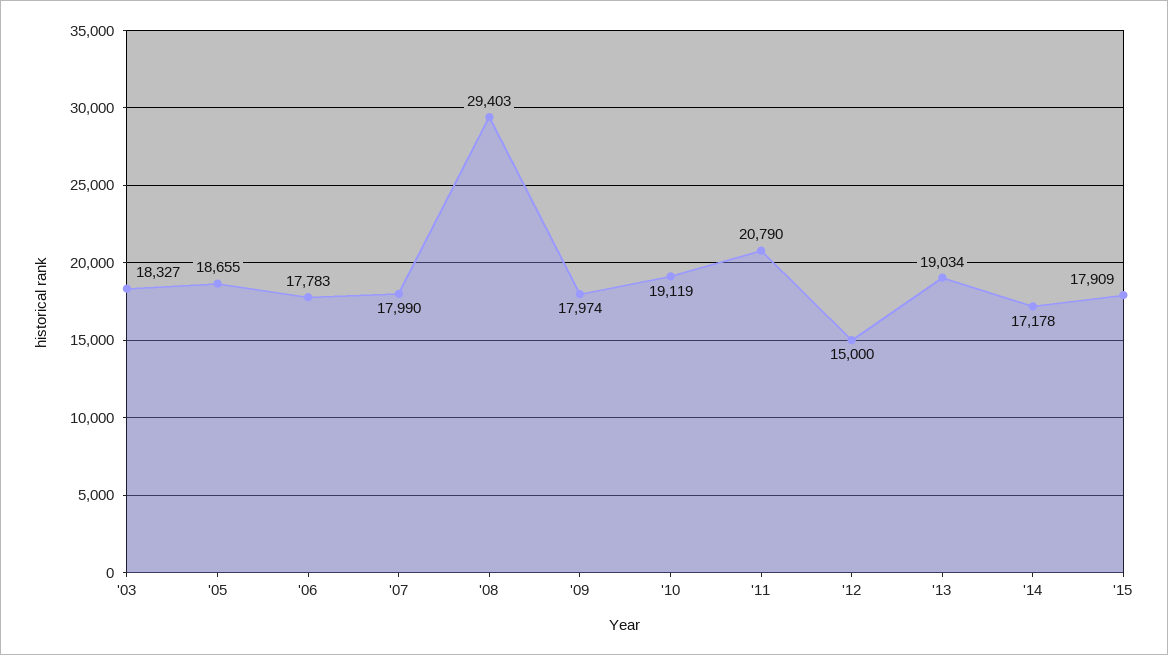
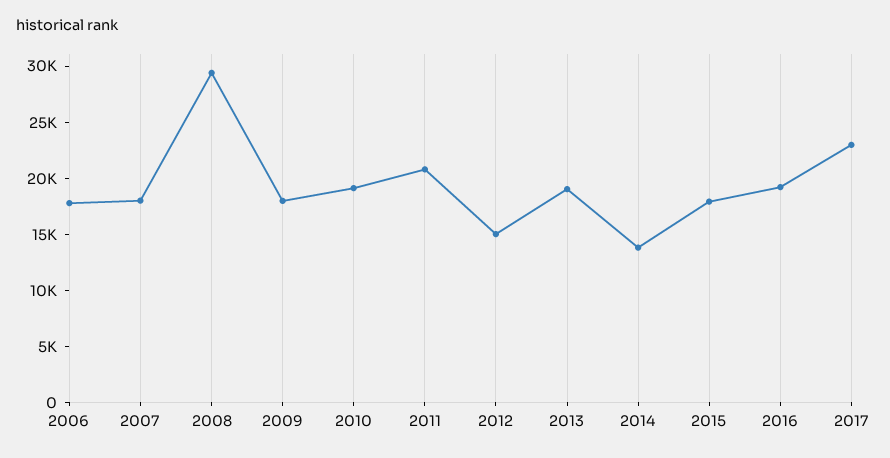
'03: 18327 -> none
'05: 18655 -> none
'14: 17178 -> 14000
2016: none -> 19000
2017: none -> 23000

